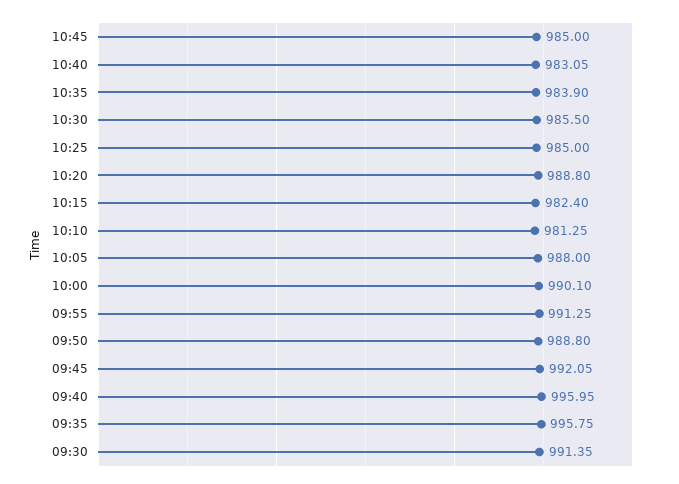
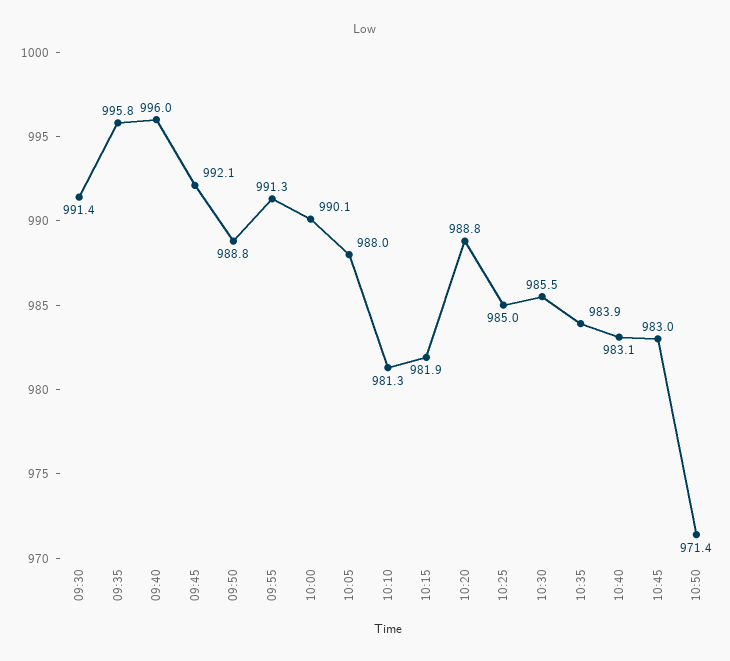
10:45: 985 -> 983
10:15: 982.4 -> 981.9
10:50: none -> 971.4

